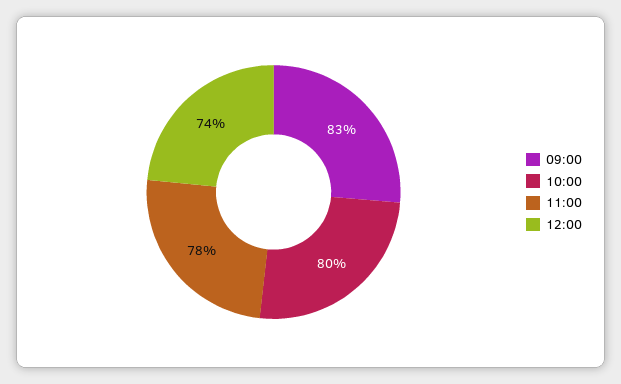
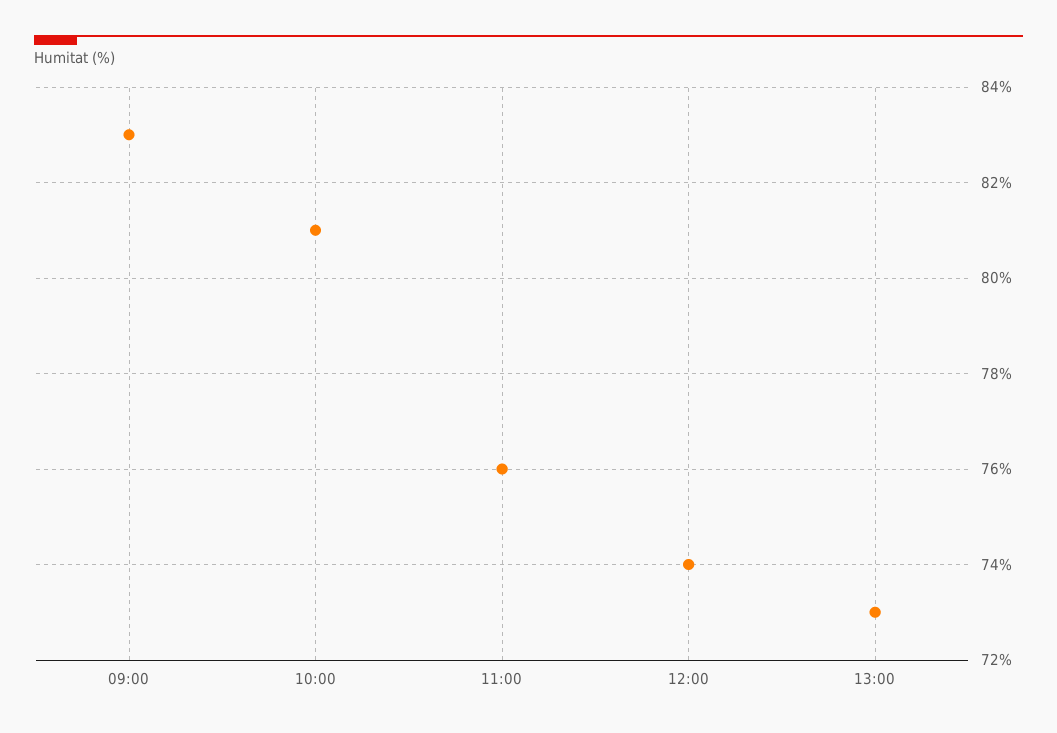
10:00: 80 -> 81
11:00: 78 -> 76
13:00: none -> 73

